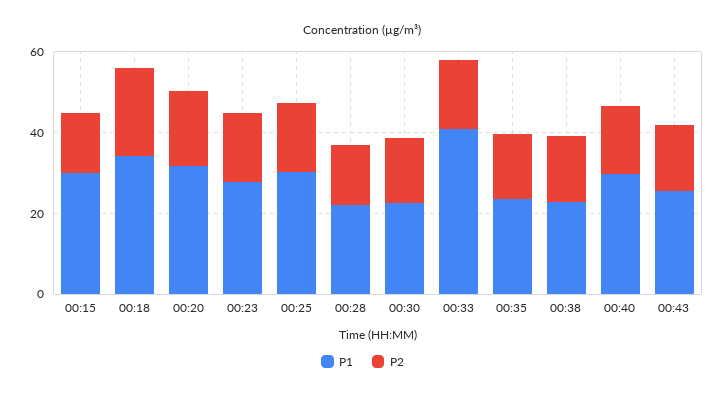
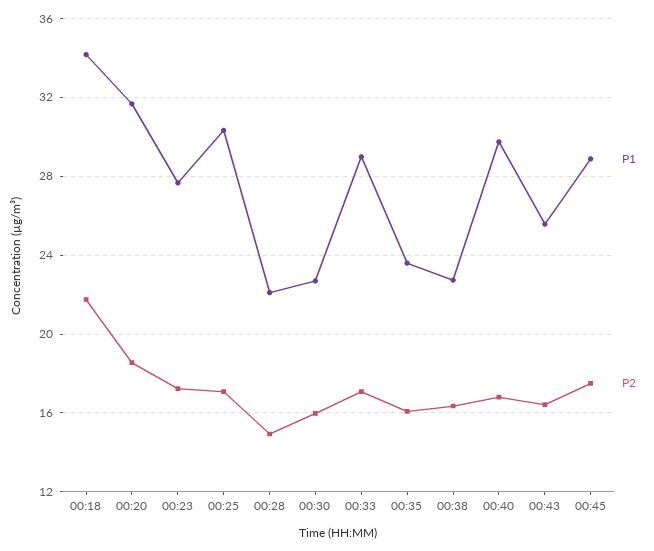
P1, 00:15: 30 -> none
P2, 00:15: 15 -> none
P1, 00:33: 40 -> 29
P1, 00:45: none -> 29
P2, 00:45: none -> 17.5

